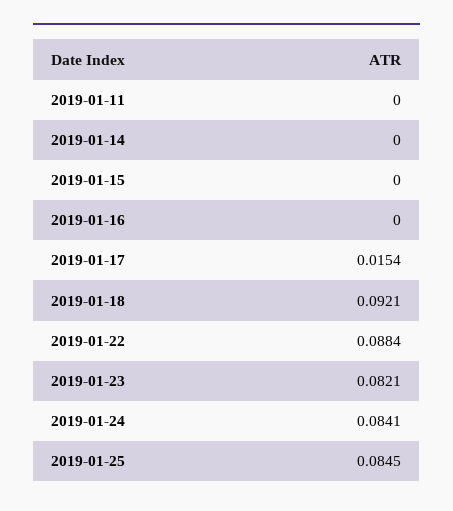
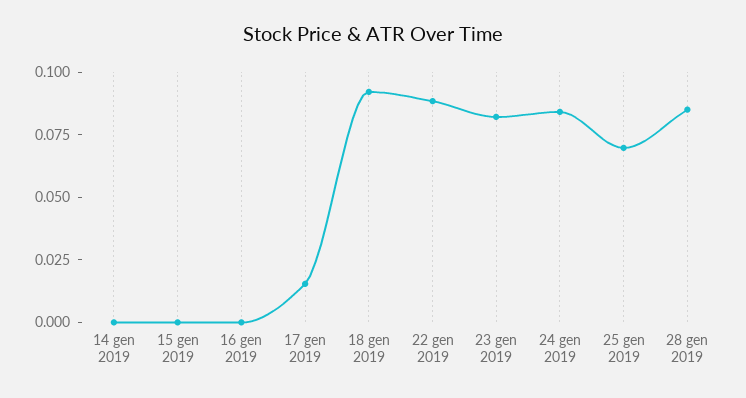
2019-01-11: 0 -> none
2019-01-25: 0.0845 -> 0.07
28 gen 2019: none -> 0.085

